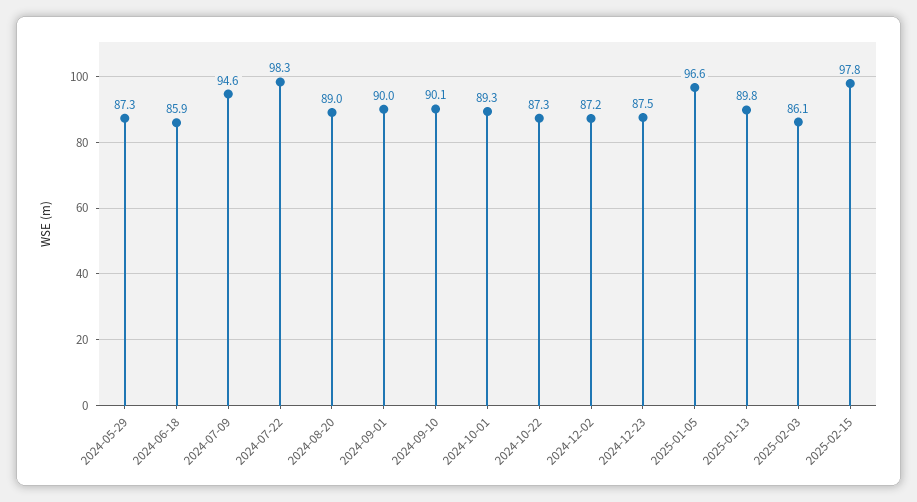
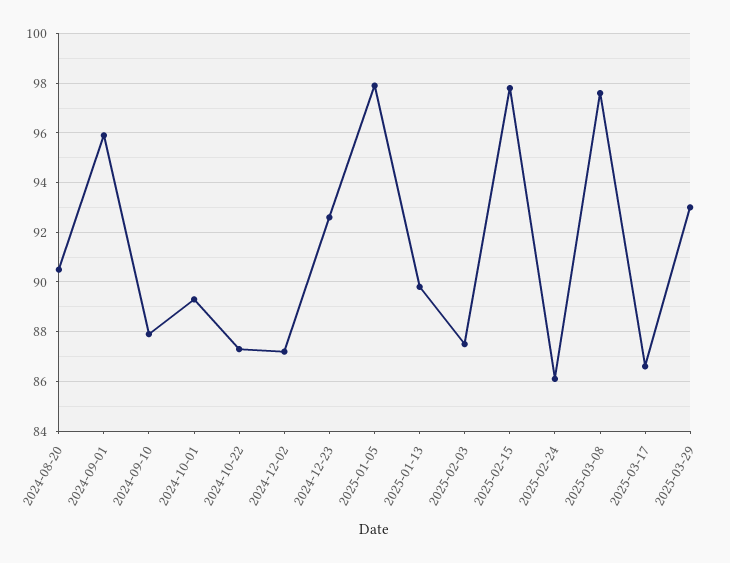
2024-05-29: 87.3 -> none
2024-06-18: 85.9 -> none
2024-07-09: 94.6 -> none
2024-07-22: 98.3 -> none
2024-08-20: 89 -> 90.5
2024-09-01: 90 -> 96
2024-09-10: 90.1 -> 88
2024-12-23: 87.5 -> 92.5
2025-01-05: 96.6 -> 98
2025-02-03: 86.1 -> 87.5
2025-02-24: none -> 86
2025-03-08: none -> 97.5
2025-03-17: none -> 86.5
2025-03-29: none -> 93

